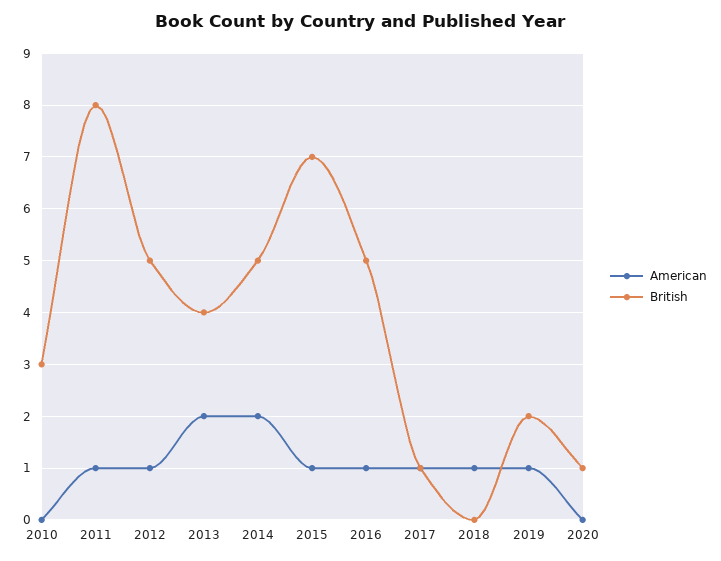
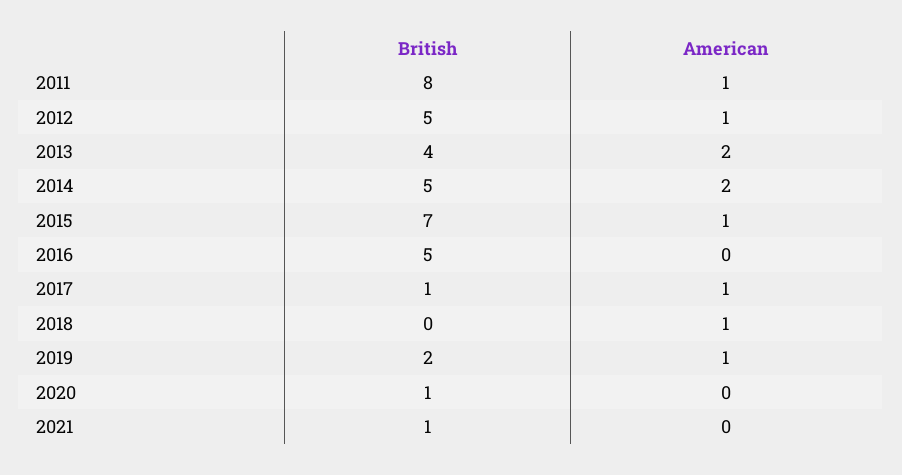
American, 2010: 0 -> none
British, 2010: 3 -> none
American, 2016: 1 -> 0
British, 2021: none -> 1
American, 2021: none -> 0

